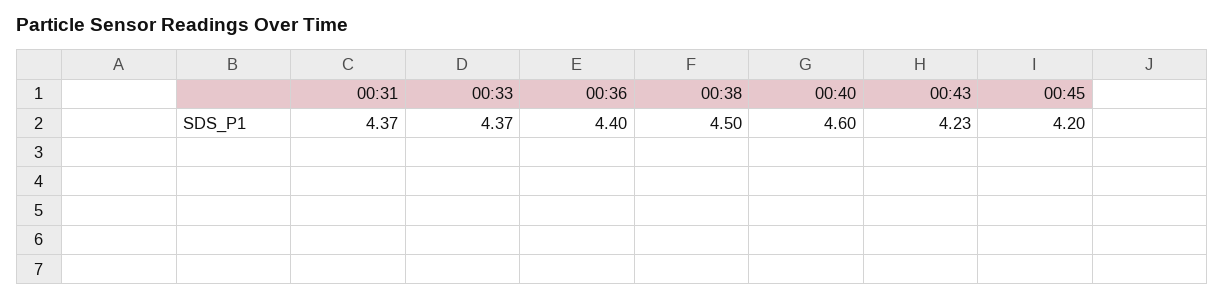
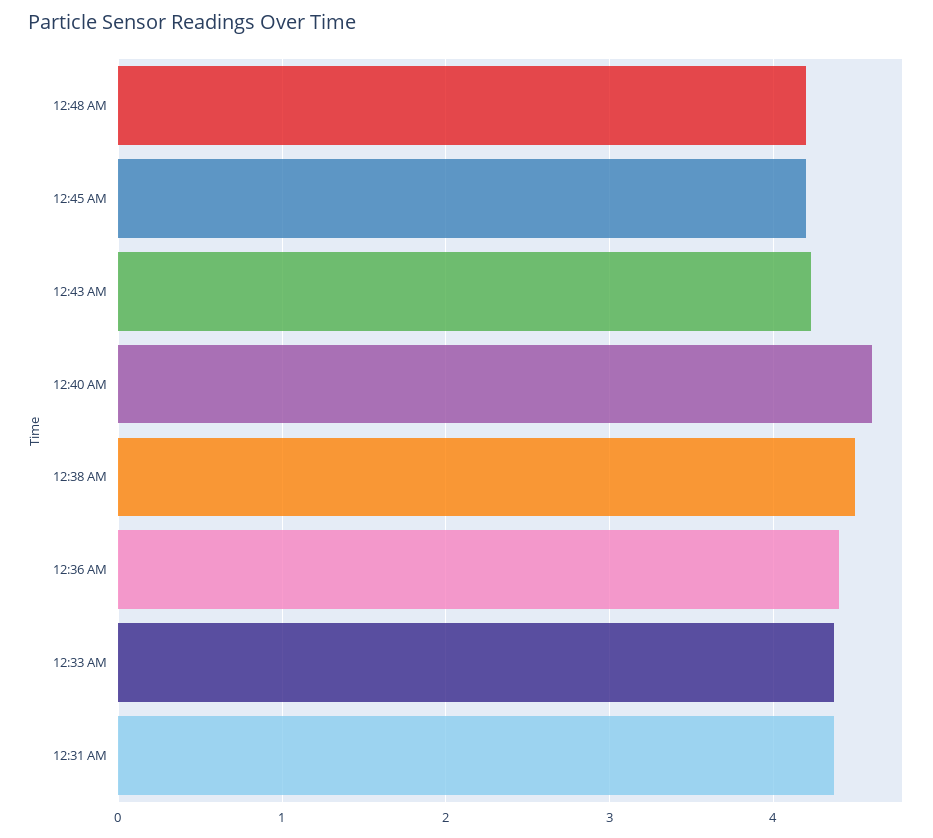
12:48 AM: none -> 4.2

